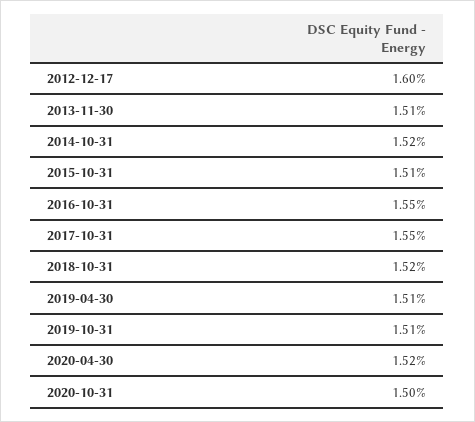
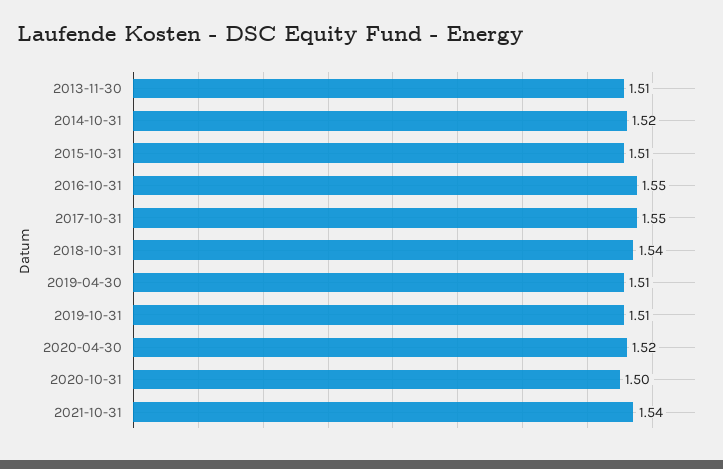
2012-12-17: 1.6 -> none
2018-10-31: 1.52 -> 1.54
2021-10-31: none -> 1.54

